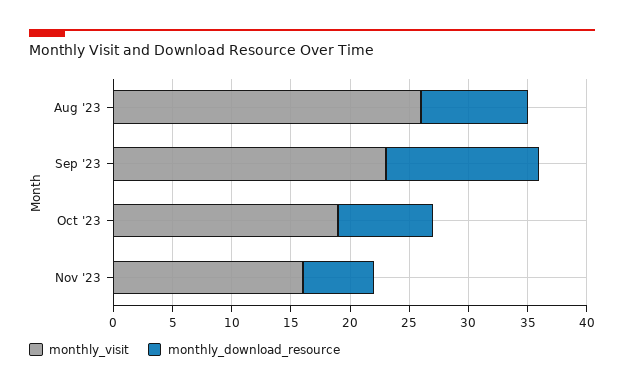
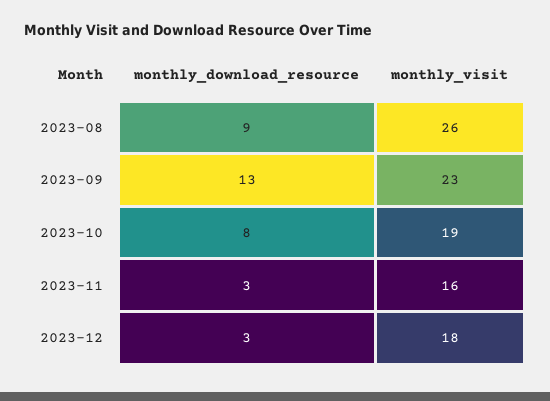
monthly_download_resource, Nov '23: 6 -> 3
monthly_download_resource, 2023-12: none -> 3
monthly_visit, 2023-12: none -> 18

